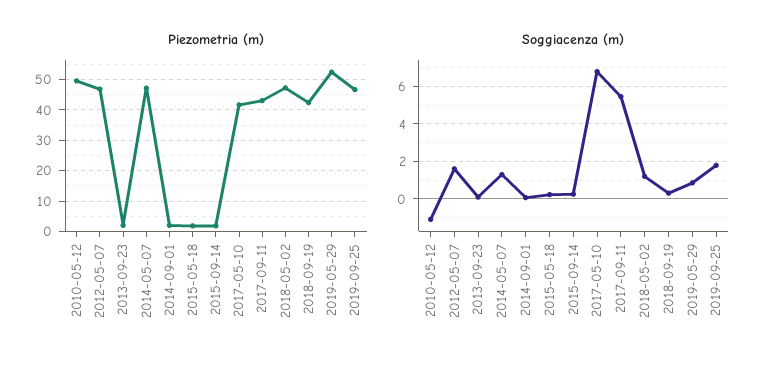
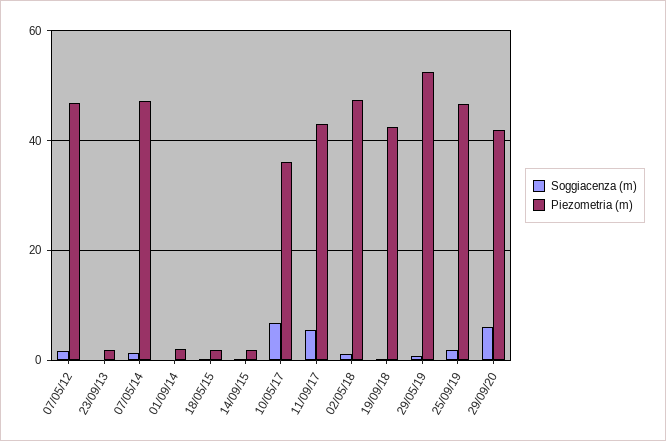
Piezometria (m), 2010-05-12: 50 -> none
Piezometria (m), 2017-05-10: 42 -> 36
Soggiacenza (m), 2010-05-12: -1 -> none
Soggiacenza (m), 29/09/20: none -> 6
Piezometria (m), 29/09/20: none -> 42

